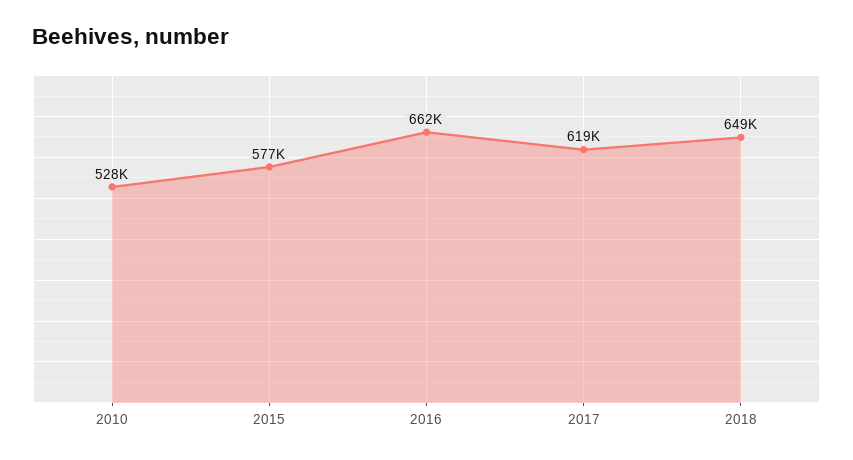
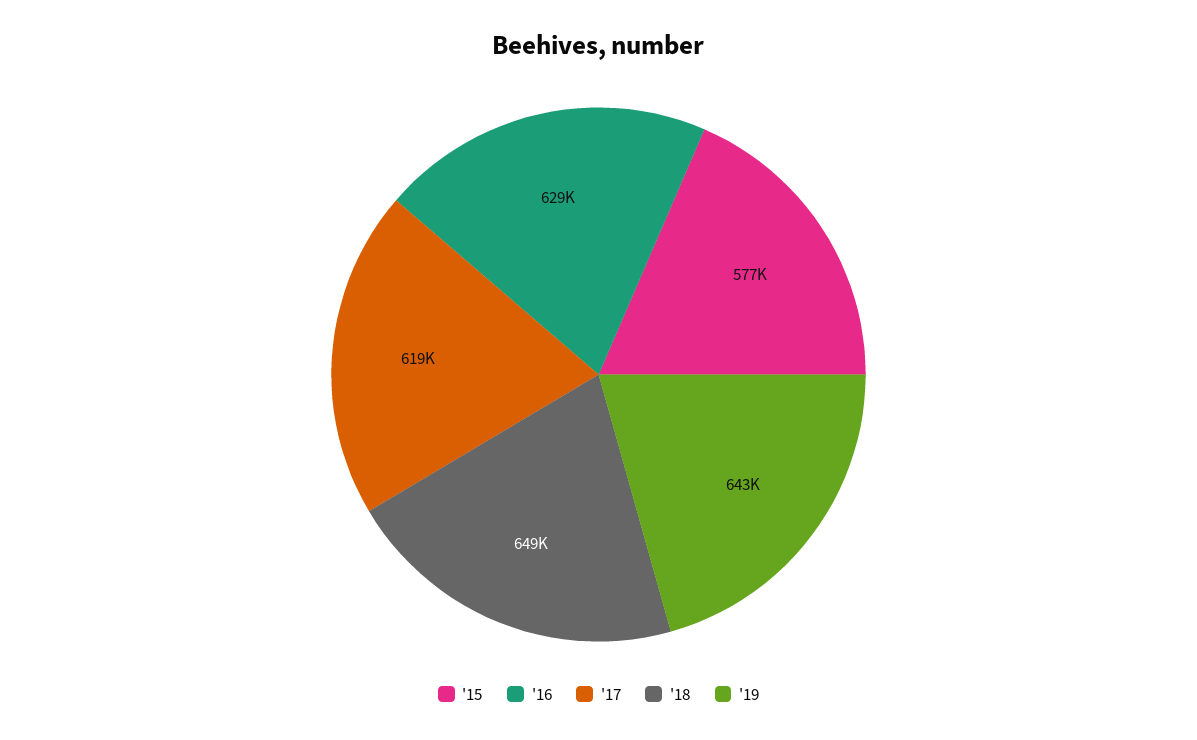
2010: 528000 -> none
2016: 662000 -> 629000
'19: none -> 643000

